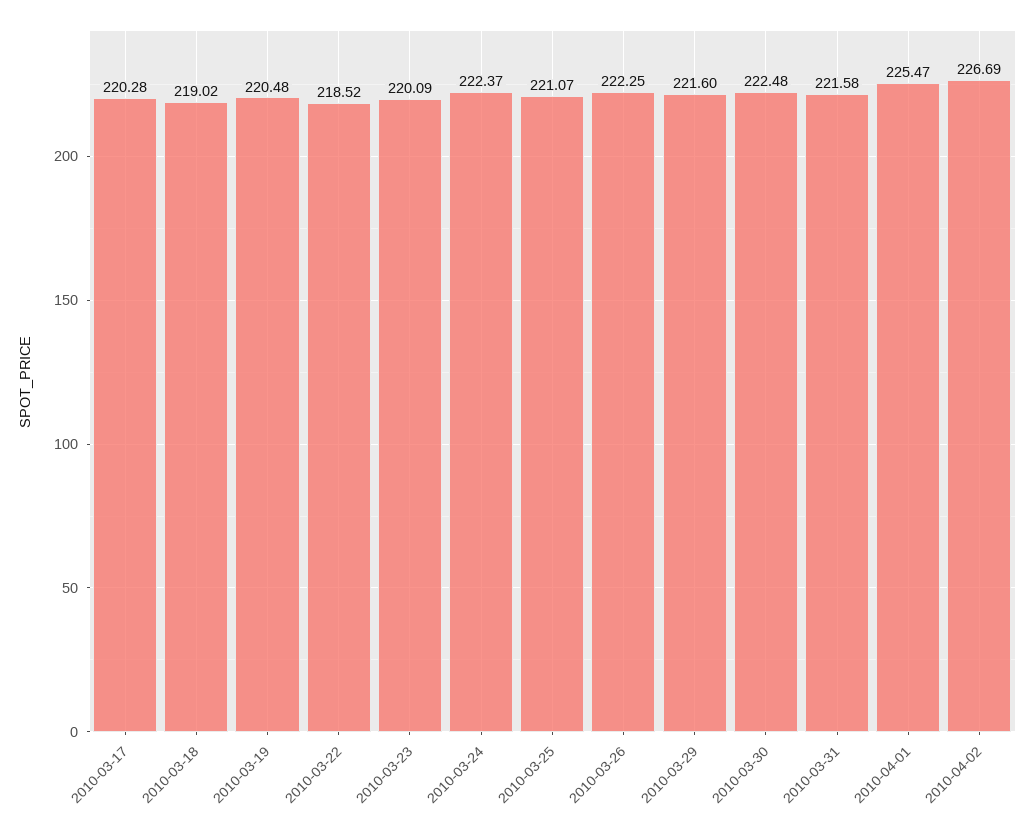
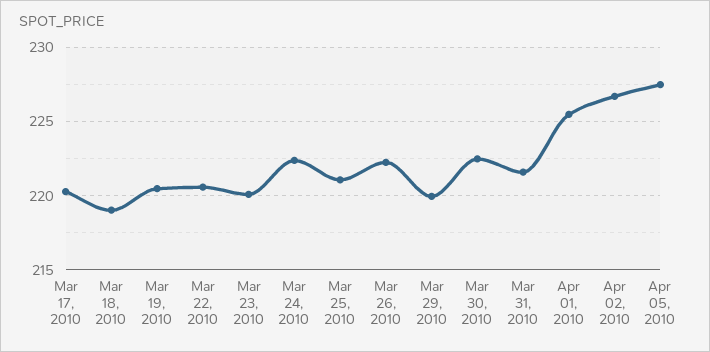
2010-03-22: 218.52 -> 220.5
2010-03-29: 221.6 -> 220
Apr 05, 2010: none -> 227.5

